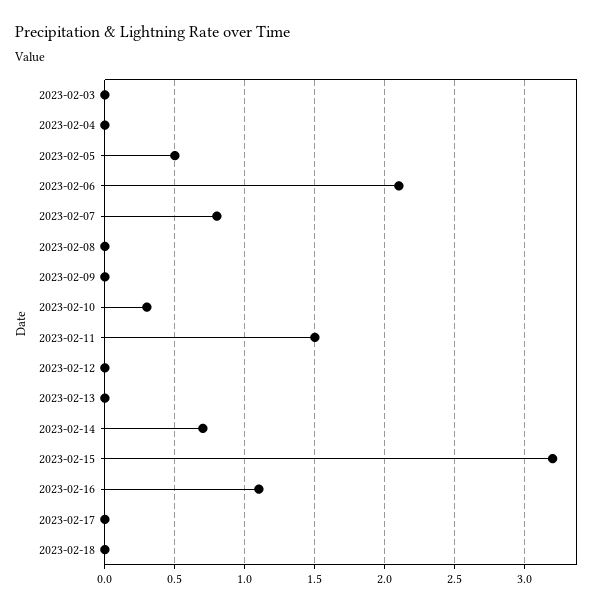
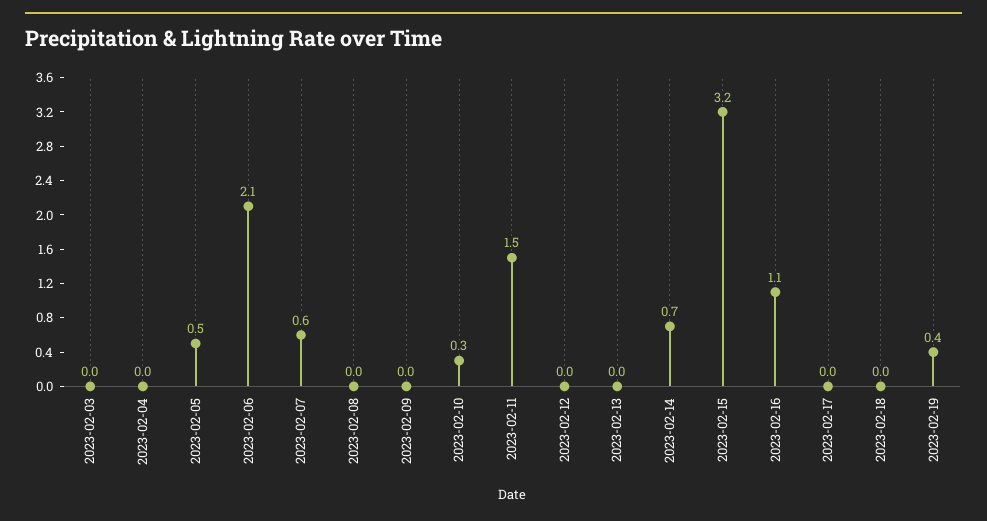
2023-02-07: 0.8 -> 0.6
2023-02-19: none -> 0.4

